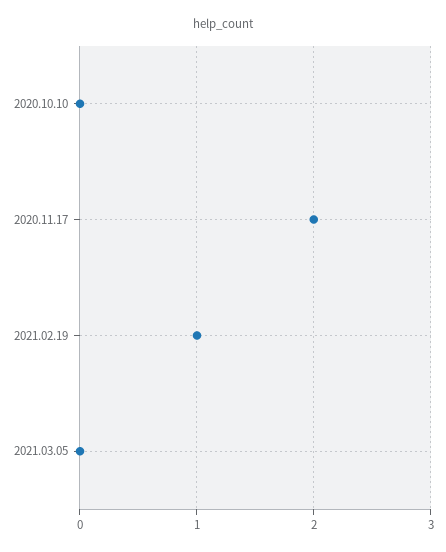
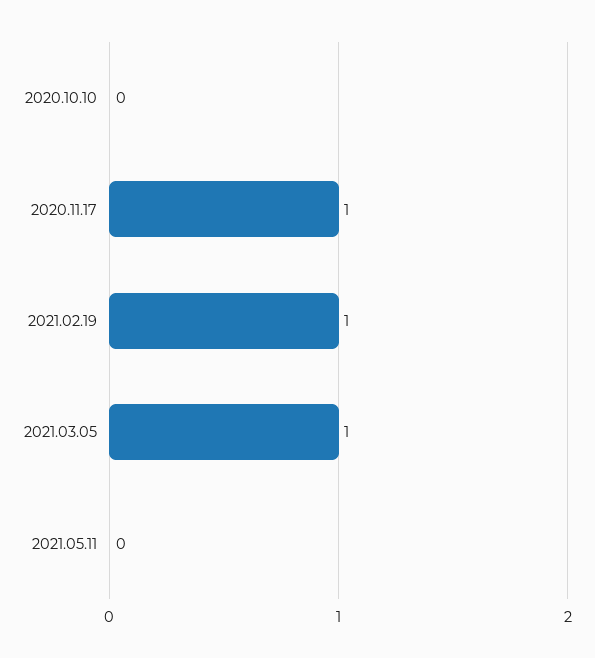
2020.11.17: 2 -> 1
2021.03.05: 0 -> 1
2021.05.11: none -> 0

